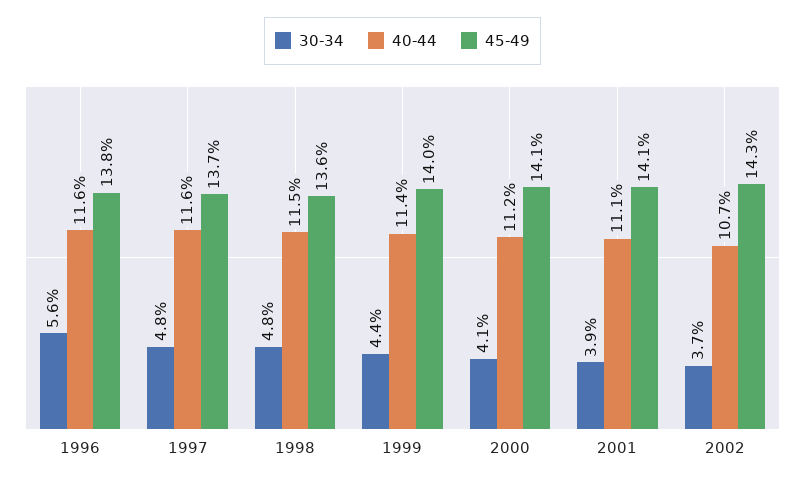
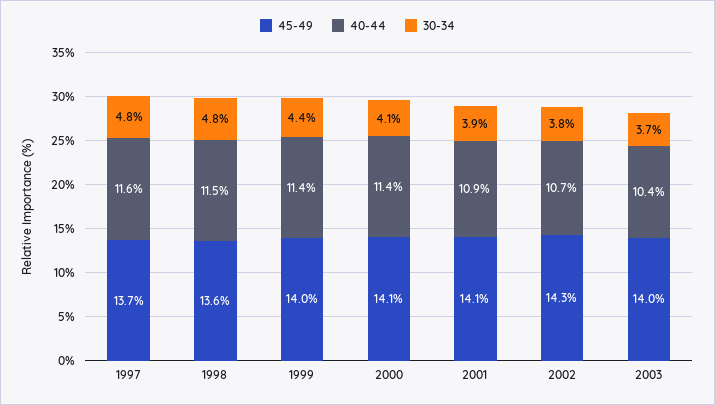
30-34, 1996: 5.6 -> none
40-44, 1996: 11.6 -> none
45-49, 1996: 13.8 -> none
40-44, 2000: 11.2 -> 11.4
40-44, 2001: 11.1 -> 10.9
30-34, 2002: 3.7 -> 3.8
45-49, 2003: none -> 14
40-44, 2003: none -> 10.4
30-34, 2003: none -> 3.7

